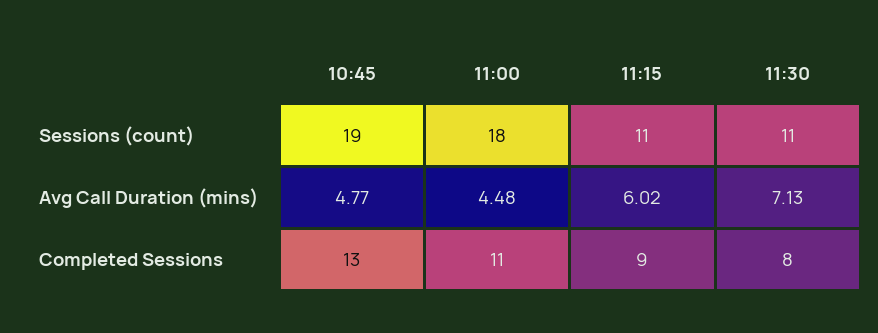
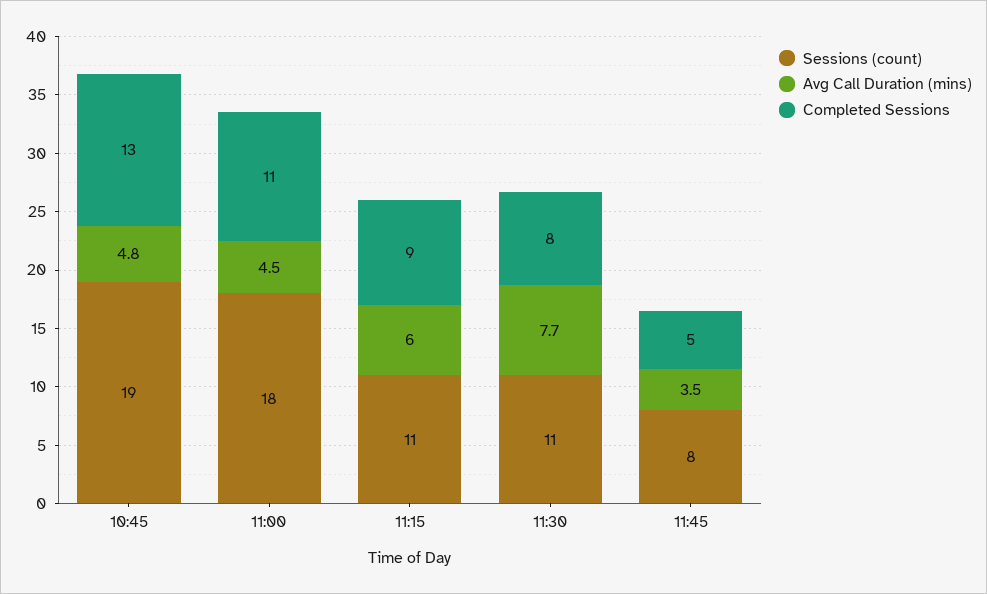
Avg Call Duration (mins), 11:30: 7.13 -> 7.7
Sessions (count), 11:45: none -> 8
Avg Call Duration (mins), 11:45: none -> 3.5
Completed Sessions, 11:45: none -> 5

